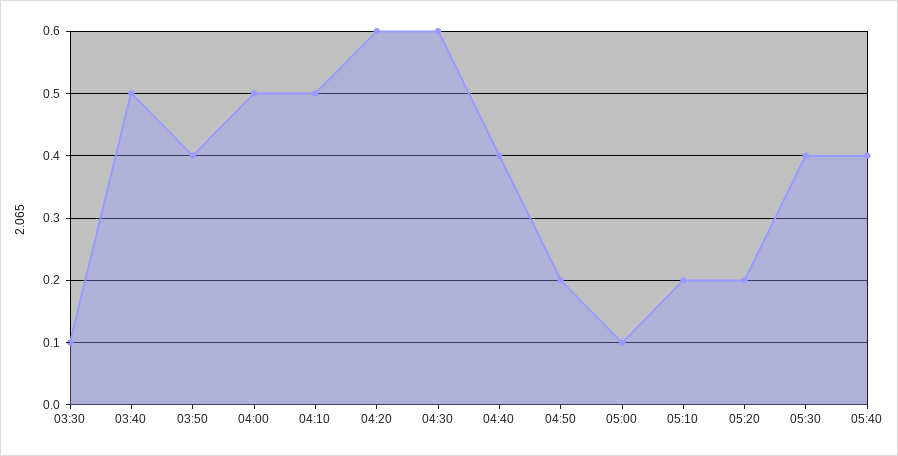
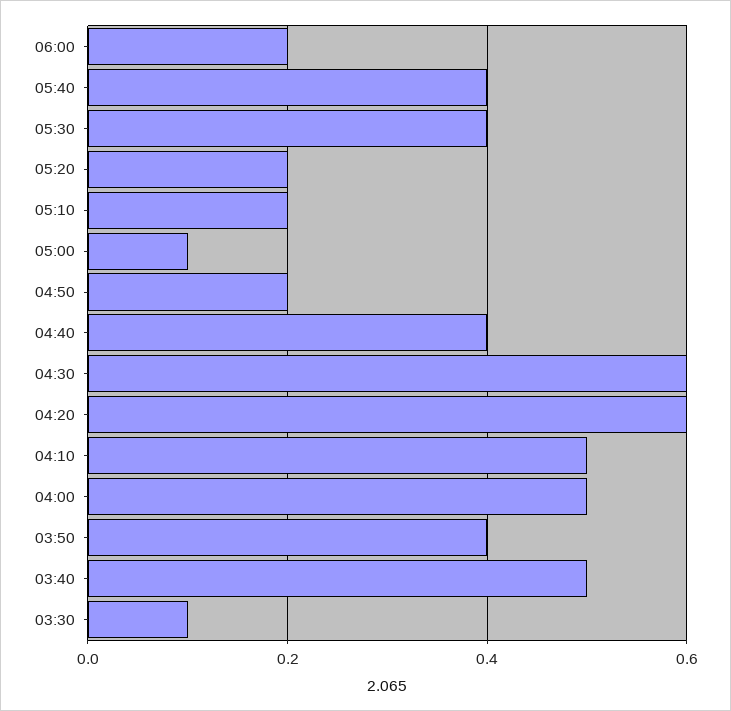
06:00: none -> 0.2

